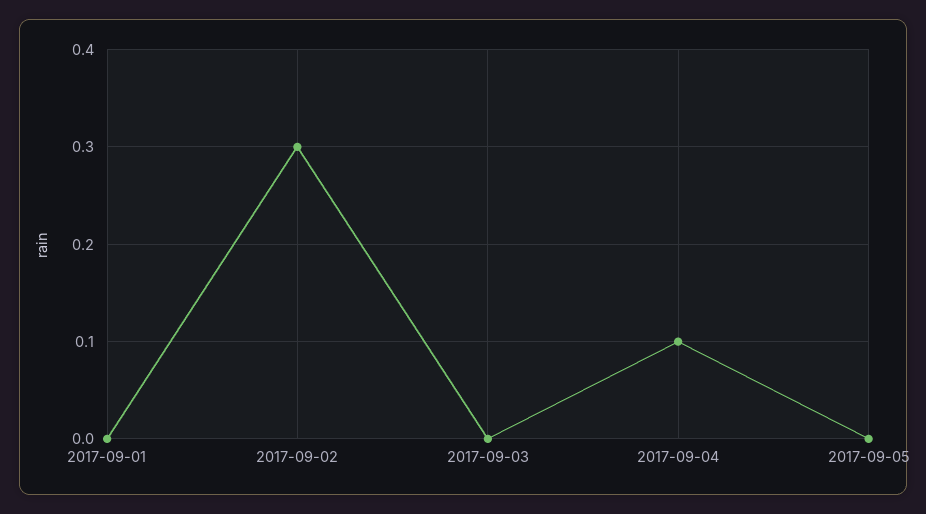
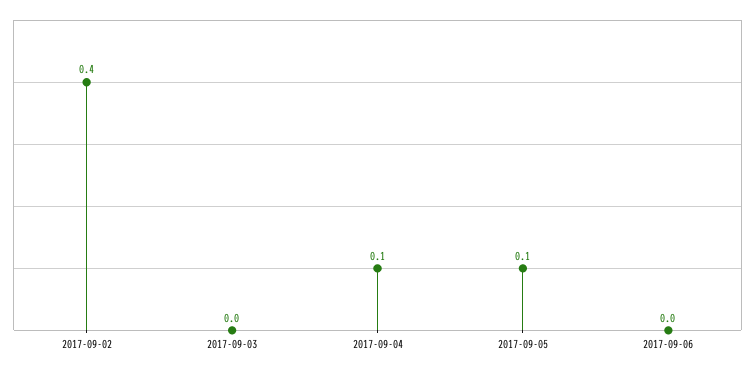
2017-09-01: 0 -> none
2017-09-02: 0.3 -> 0.4
2017-09-05: 0 -> 0.1
2017-09-06: none -> 0

